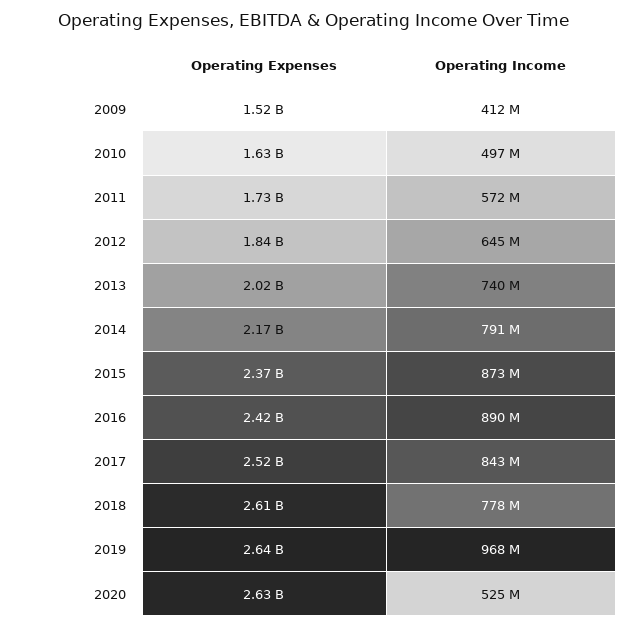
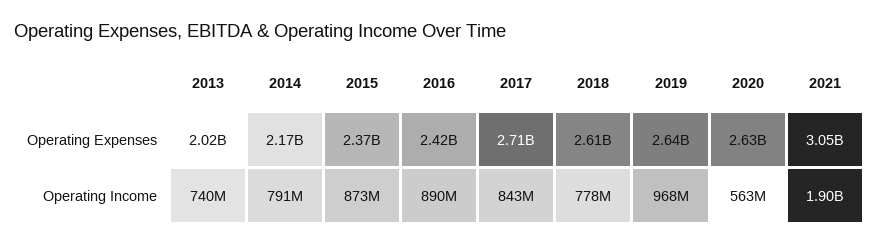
Operating Expenses, 2009: 1520000000 -> none
Operating Income, 2009: 412000000 -> none
Operating Expenses, 2010: 1630000000 -> none
Operating Income, 2010: 497000000 -> none
Operating Expenses, 2011: 1730000000 -> none
Operating Income, 2011: 572000000 -> none
Operating Expenses, 2012: 1840000000 -> none
Operating Income, 2012: 645000000 -> none
Operating Expenses, 2017: 2520000000 -> 2710000000
Operating Income, 2020: 525000000 -> 563000000
Operating Expenses, 2021: none -> 3050000000
Operating Income, 2021: none -> 1900000000

